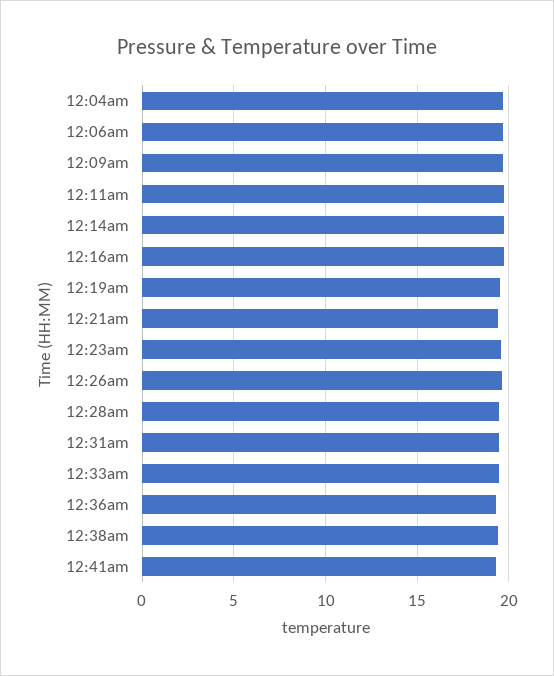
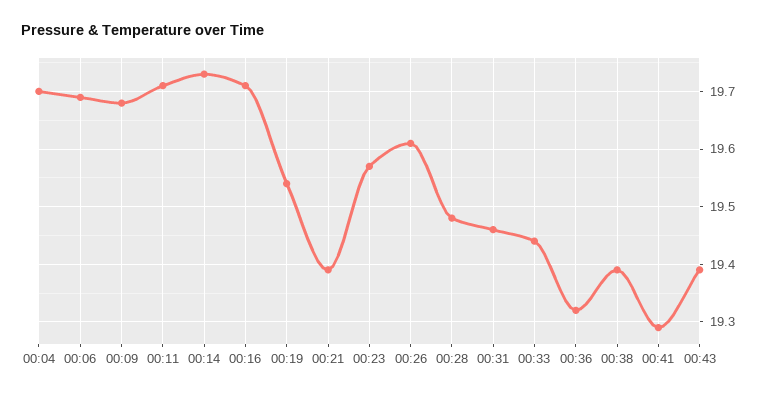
00:43: none -> 19.4

